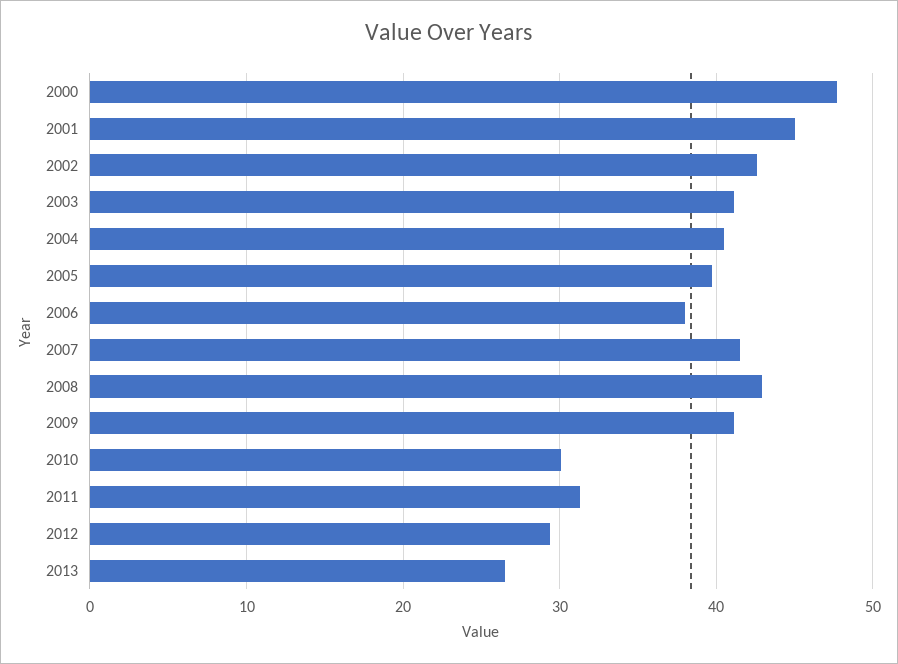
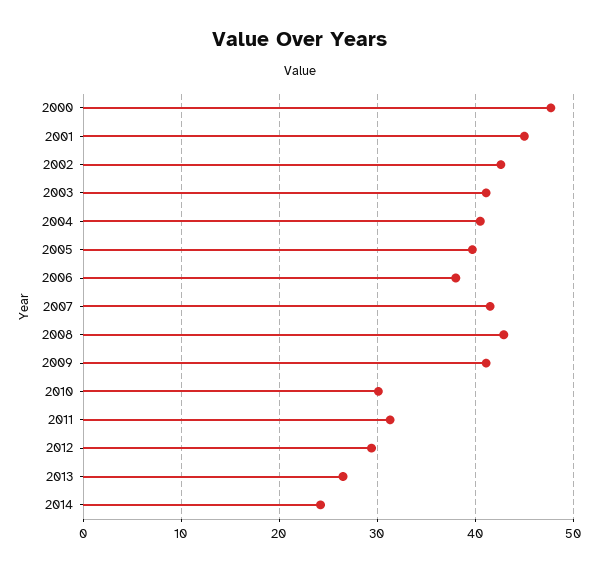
2014: none -> 24

